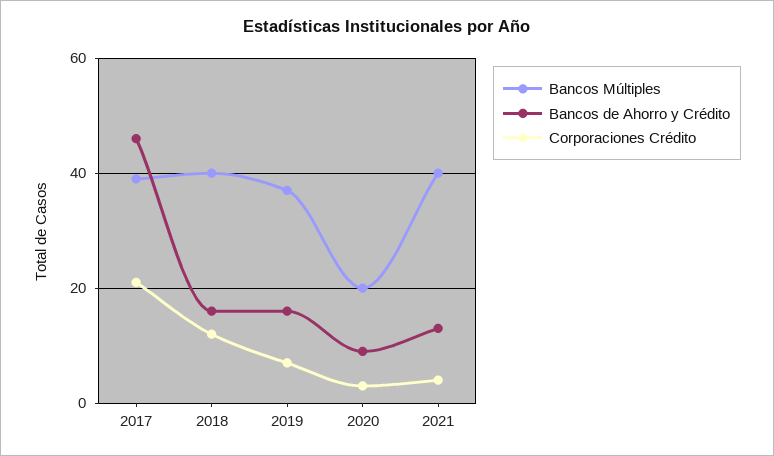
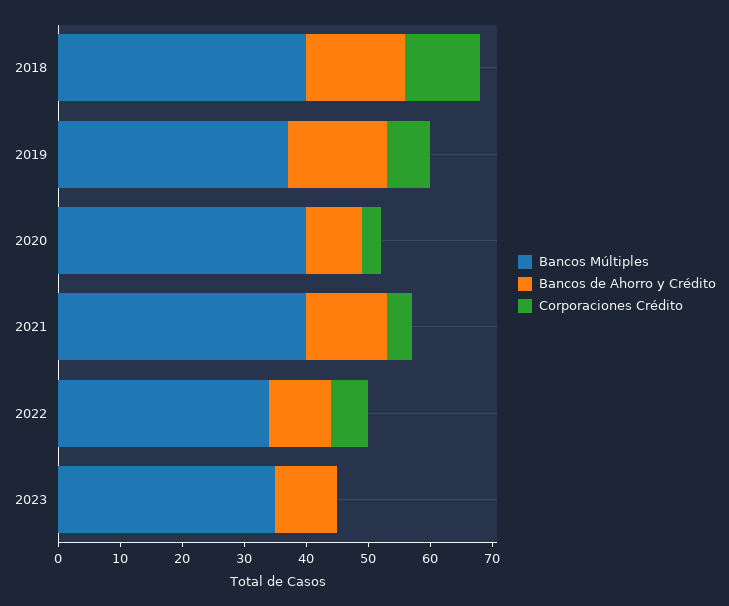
Bancos Múltiples, 2017: 40 -> none
Bancos de Ahorro y Crédito, 2017: 45 -> none
Corporaciones Crédito, 2017: 20 -> none
Bancos Múltiples, 2020: 20 -> 40
Bancos Múltiples, 2022: none -> 35
Bancos de Ahorro y Crédito, 2022: none -> 10
Corporaciones Crédito, 2022: none -> 5
Bancos Múltiples, 2023: none -> 35
Bancos de Ahorro y Crédito, 2023: none -> 10
Corporaciones Crédito, 2023: none -> 0

